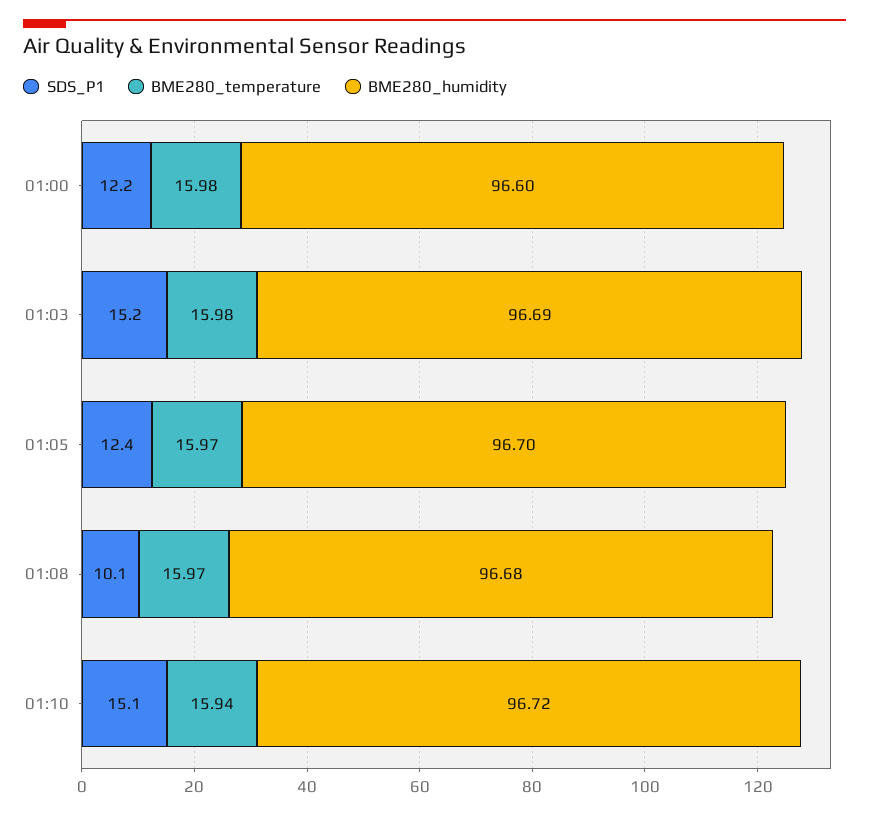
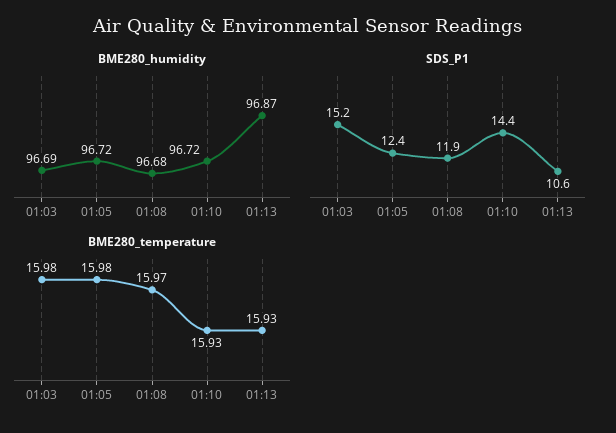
SDS_P1, 01:00: 12.2 -> none
BME280_temperature, 01:00: 15.98 -> none
BME280_humidity, 01:00: 96.6 -> none
BME280_temperature, 01:05: 15.97 -> 15.98
BME280_humidity, 01:05: 96.7 -> 96.72
SDS_P1, 01:08: 10.1 -> 11.9
SDS_P1, 01:10: 15.1 -> 14.4
BME280_temperature, 01:10: 15.94 -> 15.93
BME280_humidity, 01:13: none -> 96.87
SDS_P1, 01:13: none -> 10.6
BME280_temperature, 01:13: none -> 15.93

